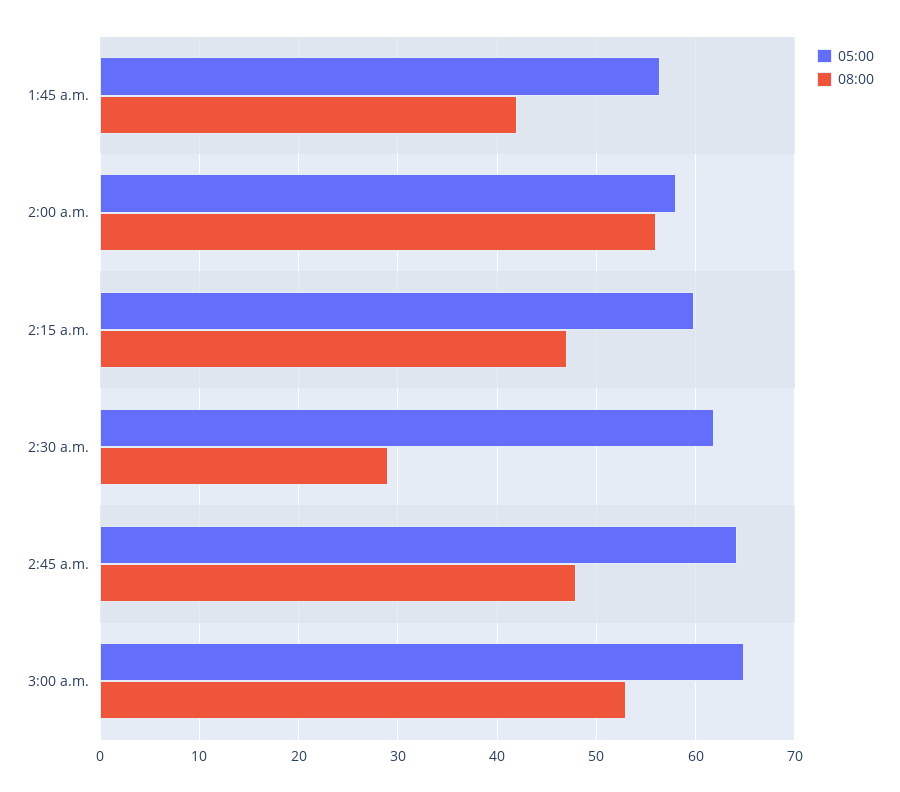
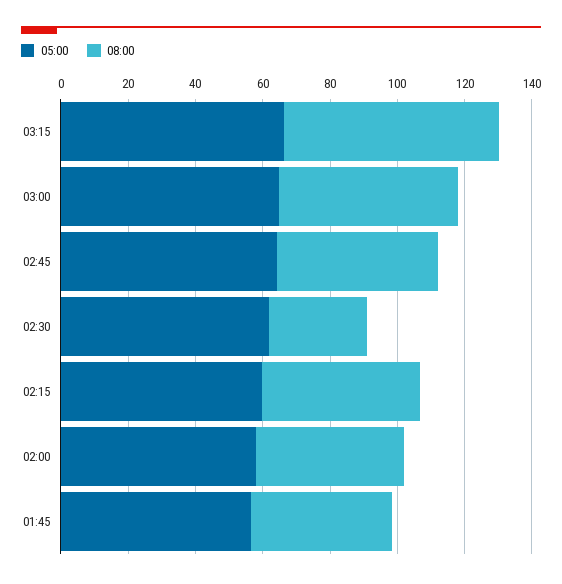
08:00, 2:00 a.m.: 56 -> 45
05:00, 03:15: none -> 65
08:00, 03:15: none -> 65

